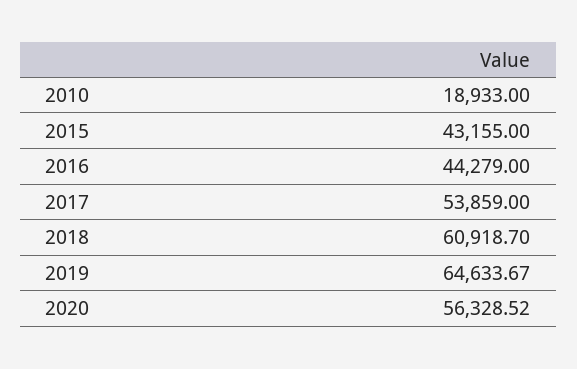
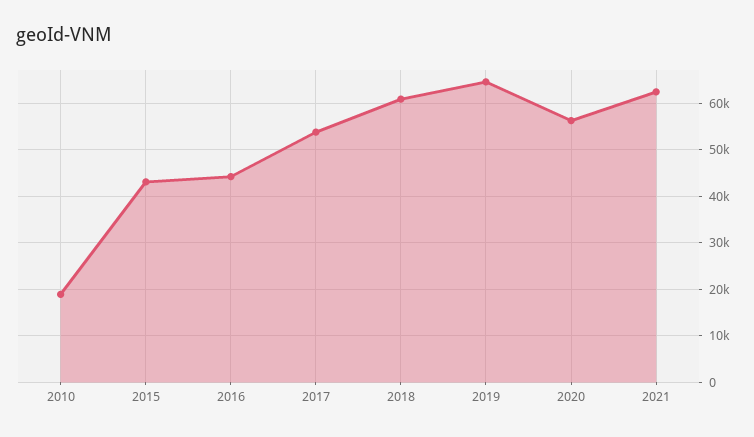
2021: none -> 62000

